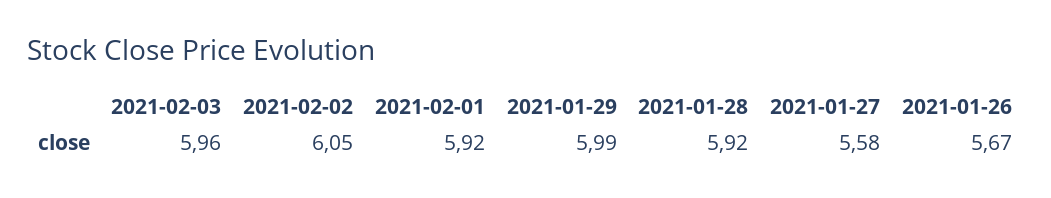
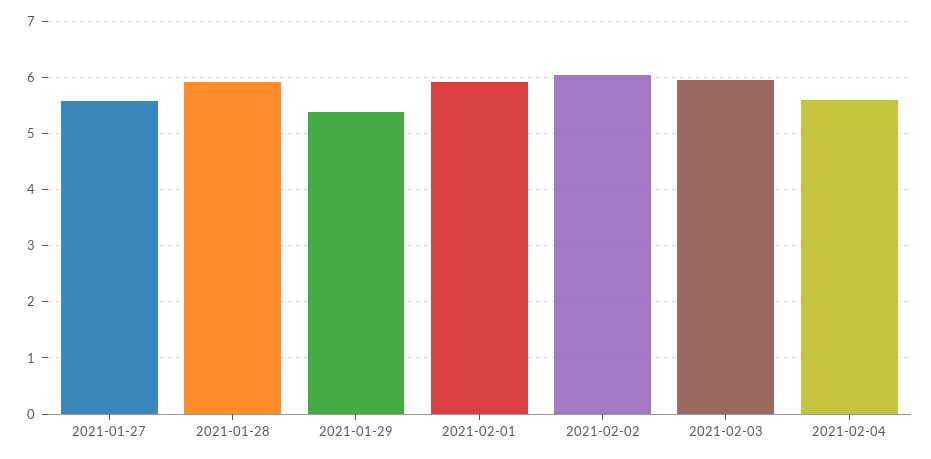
2021-01-29: 5.99 -> 5.4
2021-01-26: 5.67 -> none
2021-02-04: none -> 5.6

